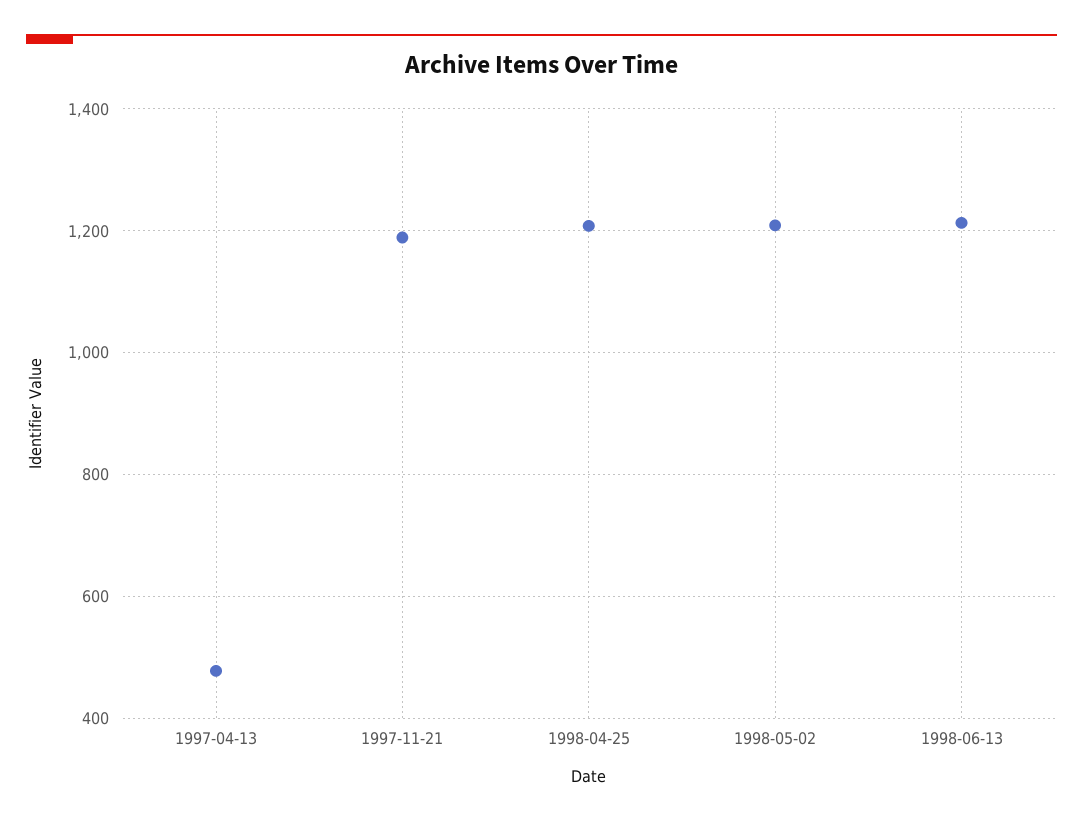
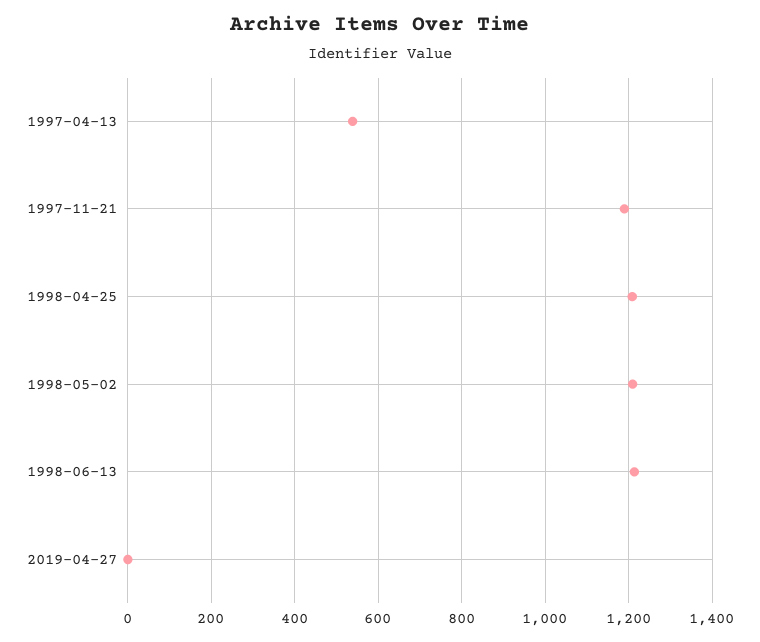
1997-04-13: 480 -> 540
2019-04-27: none -> 0

